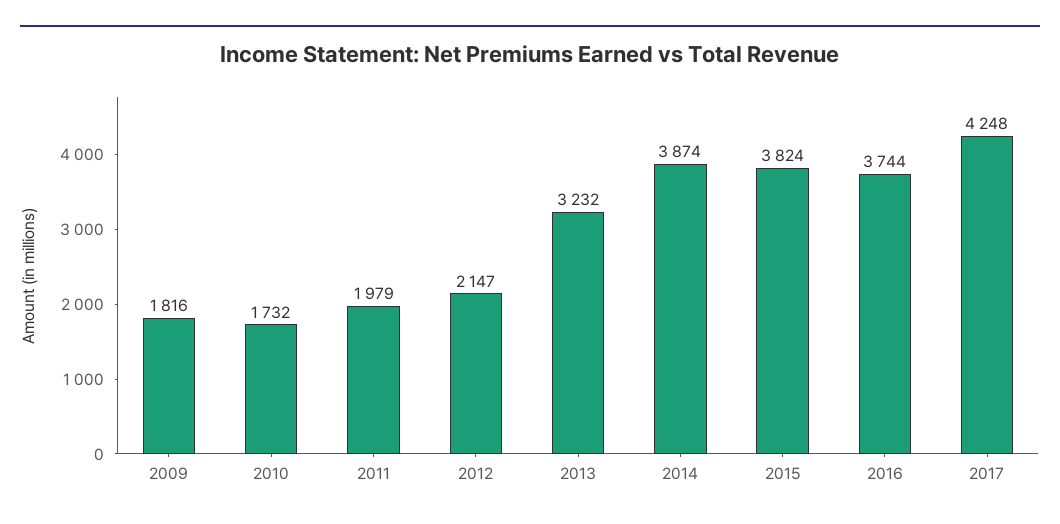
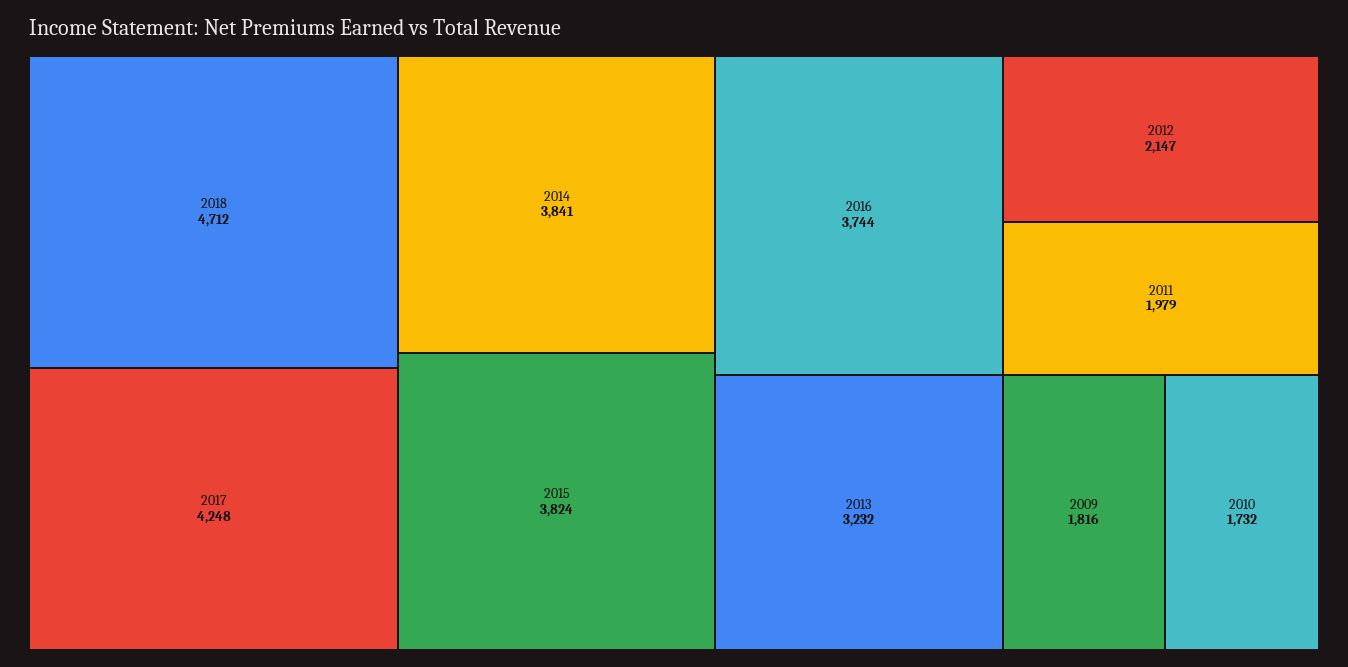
2014: 3874 -> 3841
2018: none -> 4712

